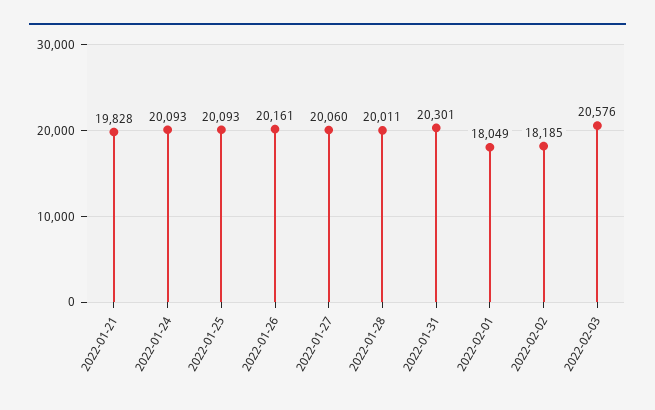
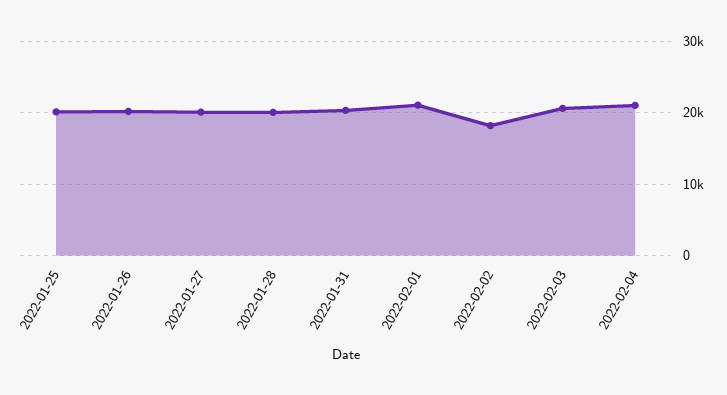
2022-01-21: 19828 -> none
2022-01-24: 20093 -> none
2022-02-01: 18049 -> 21000
2022-02-04: none -> 21000

